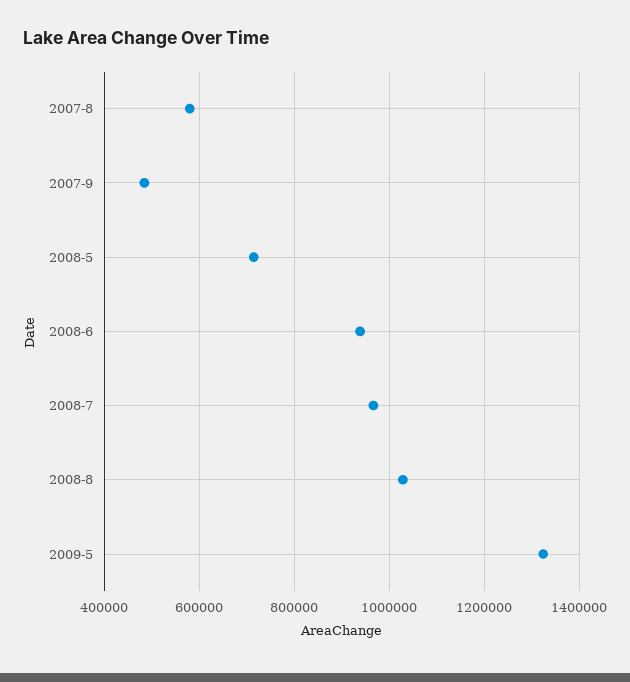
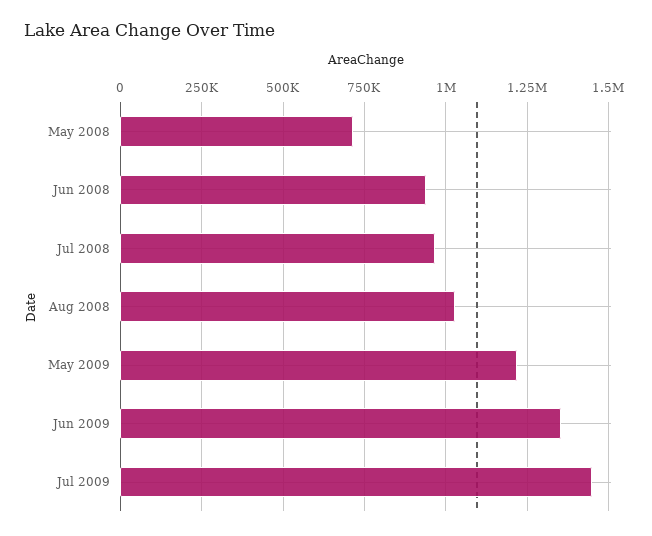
2007-8: 580000 -> none
2007-9: 480000 -> none
2009-5: 1320000 -> 1225000
Jun 2009: none -> 1350000
Jul 2009: none -> 1450000

